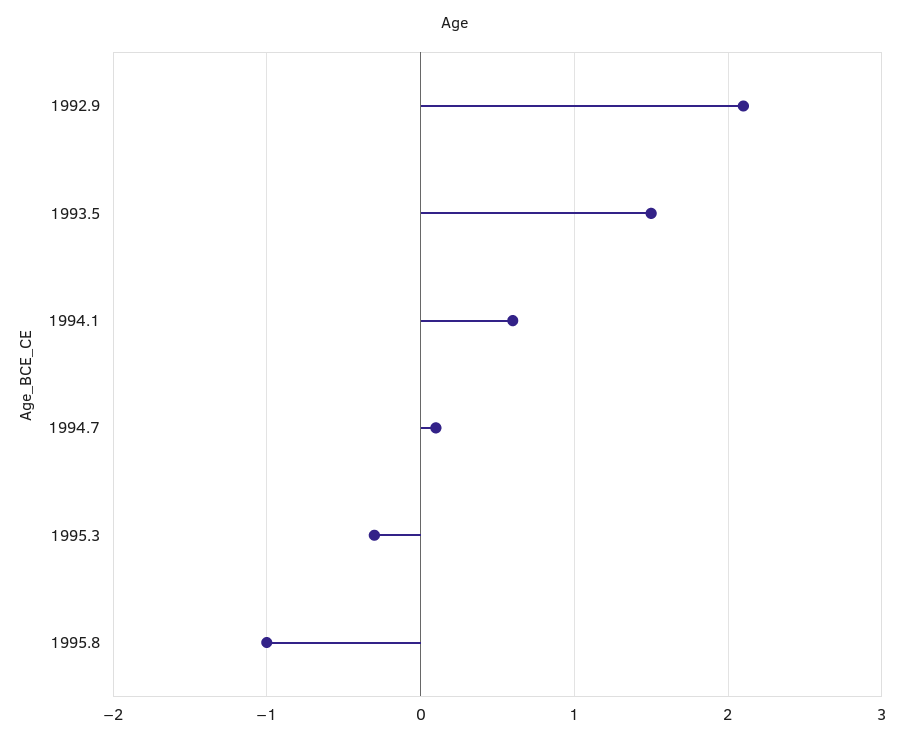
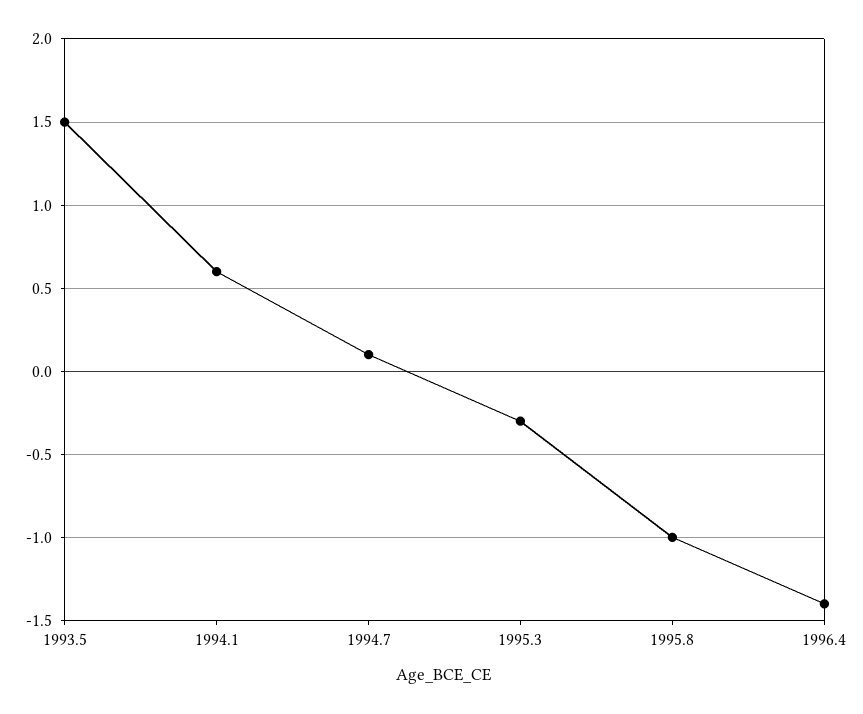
1992.9: 2.1 -> none
1996.4: none -> -1.4

